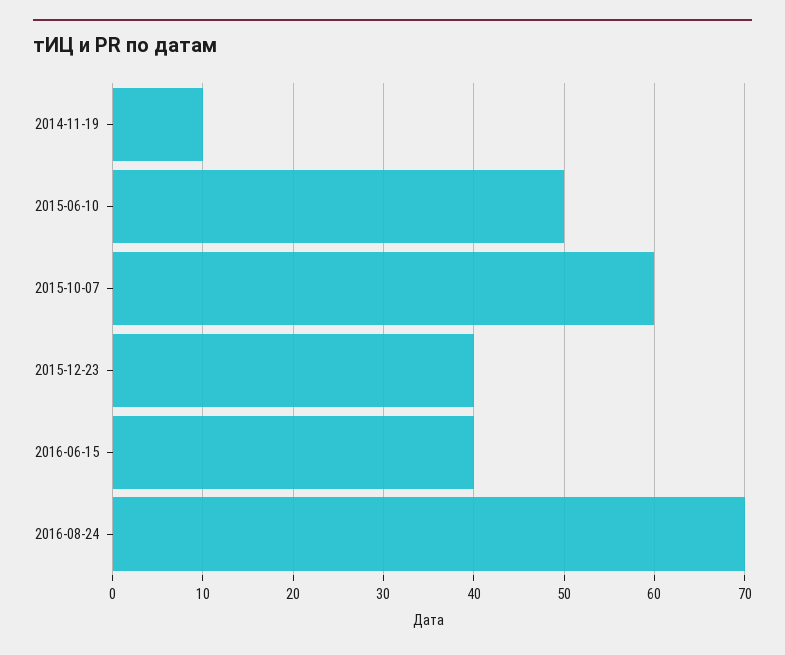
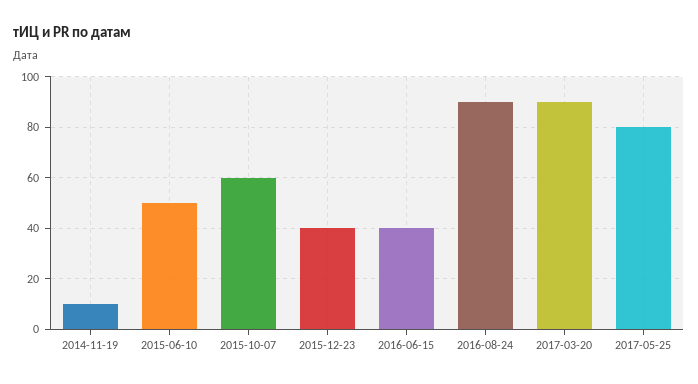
2016-08-24: 70 -> 90
2017-03-20: none -> 90
2017-05-25: none -> 80

